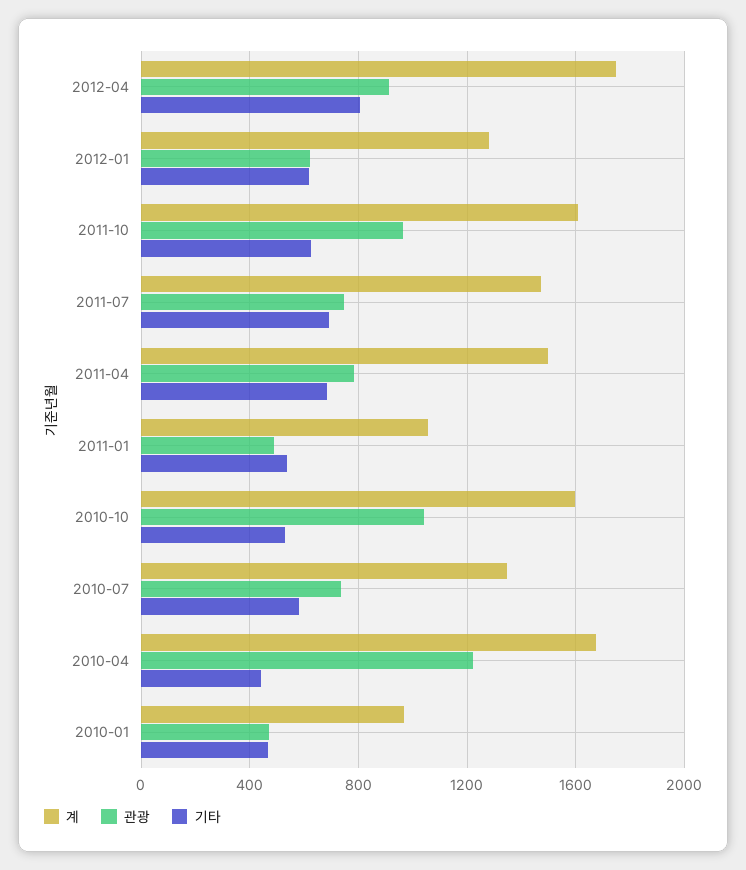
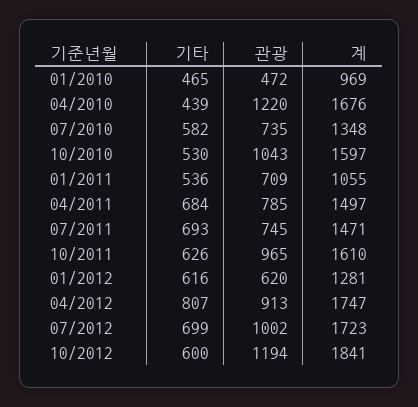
관광, 2011-01: 500 -> 709
기타, 07/2012: none -> 699
관광, 07/2012: none -> 1002
계, 07/2012: none -> 1723
기타, 10/2012: none -> 600
관광, 10/2012: none -> 1194
계, 10/2012: none -> 1841

